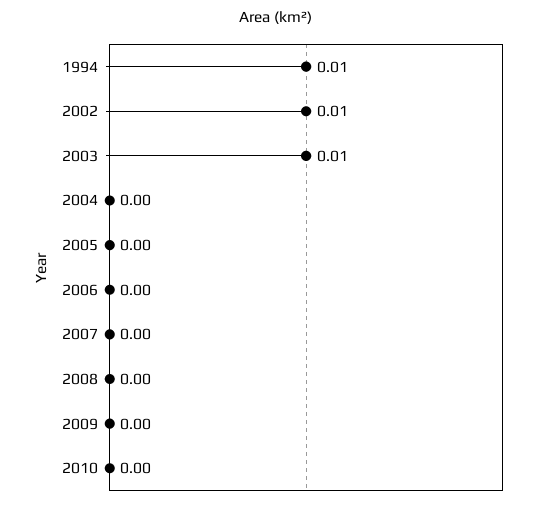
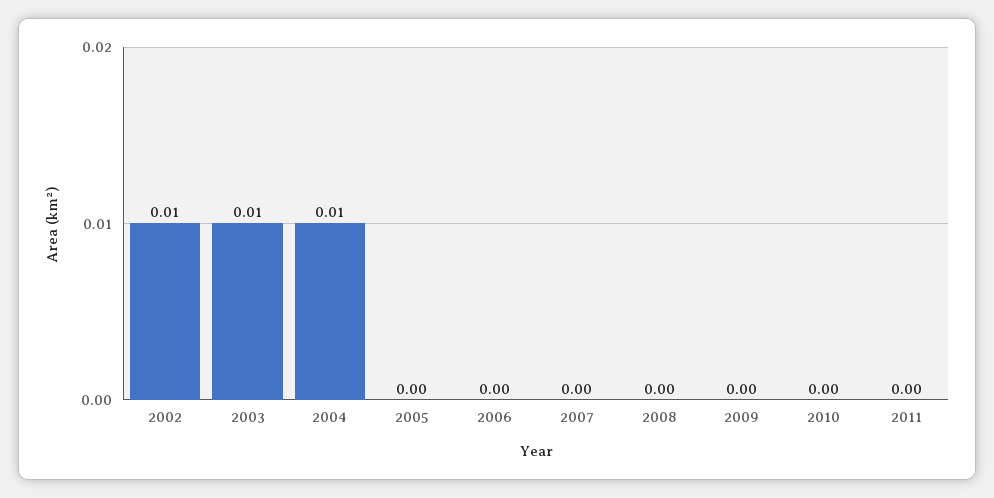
1994: 0.01 -> none
2004: 0 -> 0.01
2011: none -> 0

